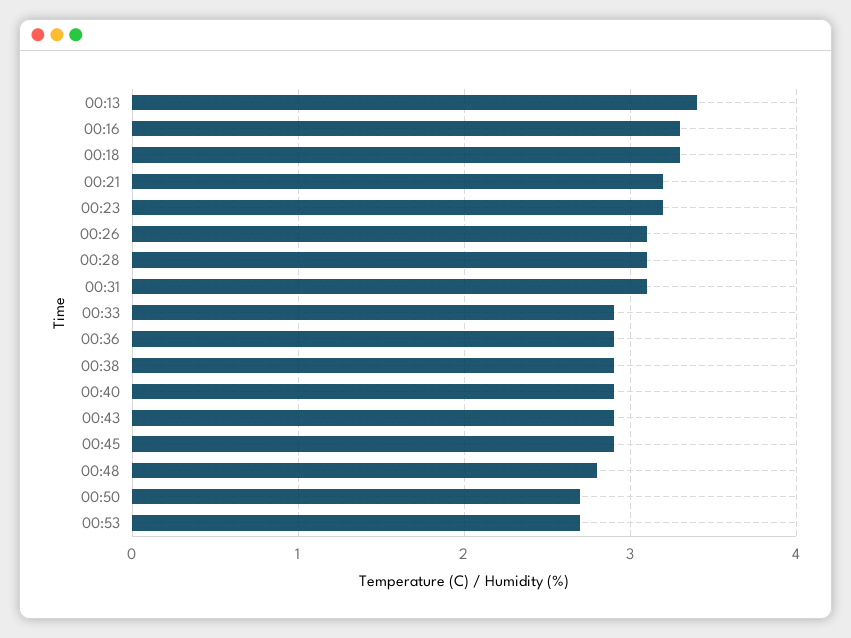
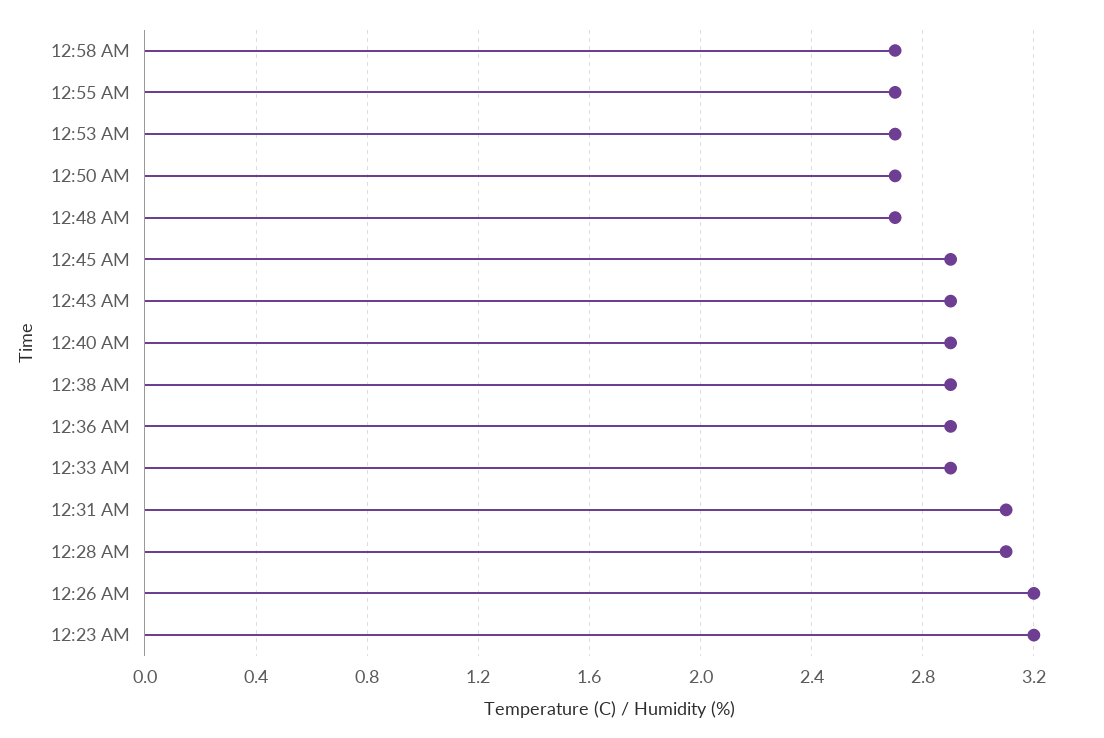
00:13: 3.4 -> none
00:16: 3.3 -> none
00:18: 3.3 -> none
00:21: 3.2 -> none
00:26: 3.1 -> 3.2
00:48: 2.8 -> 2.7
12:58 AM: none -> 2.7
12:55 AM: none -> 2.7

